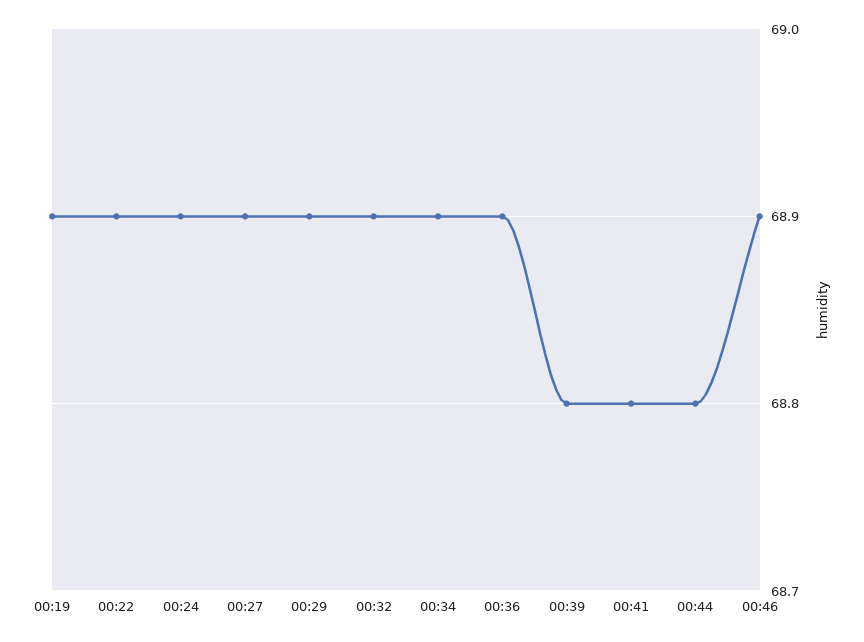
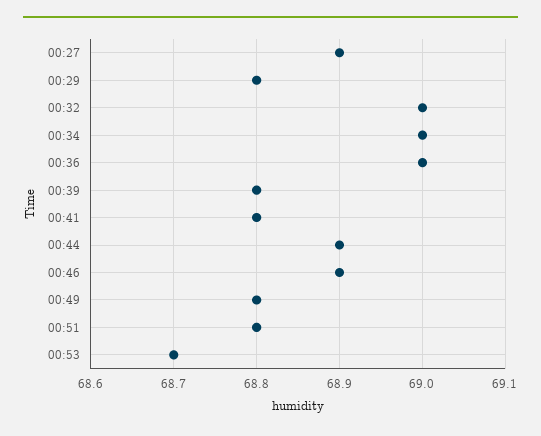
00:19: 68.9 -> none
00:22: 68.9 -> none
00:24: 68.9 -> none
00:29: 68.9 -> 68.8
00:32: 68.9 -> 69
00:34: 68.9 -> 69
00:36: 68.9 -> 69
00:44: 68.8 -> 68.9
00:49: none -> 68.8
00:51: none -> 68.8
00:53: none -> 68.7

